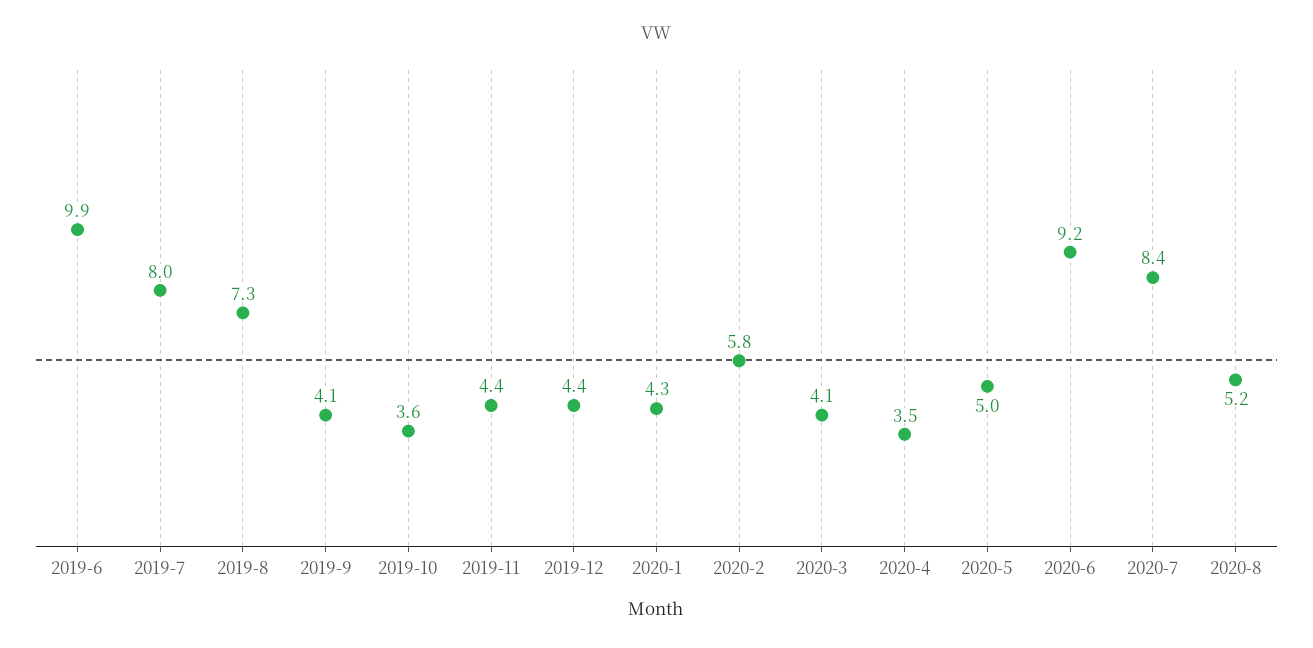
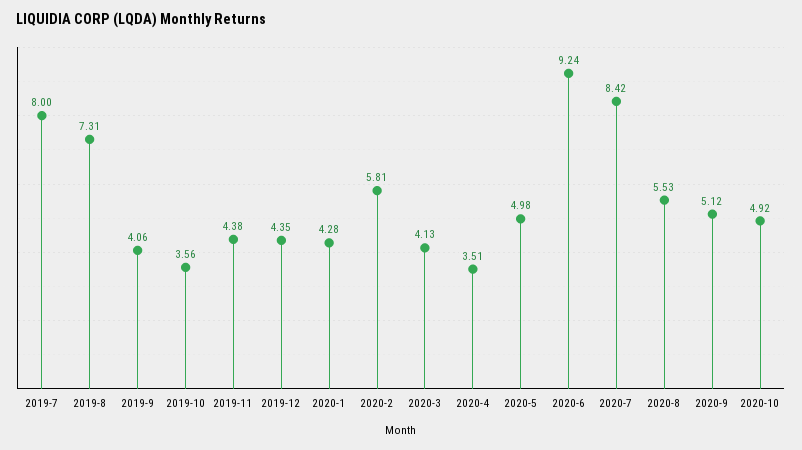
2019-6: 9.9 -> none
2020-8: 5.2 -> 5.53
2020-9: none -> 5.12
2020-10: none -> 4.92

